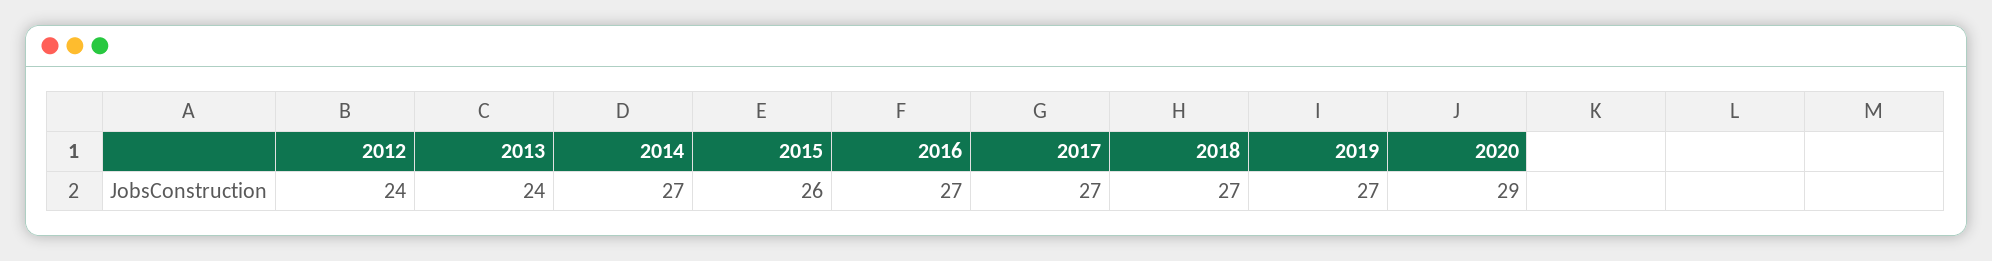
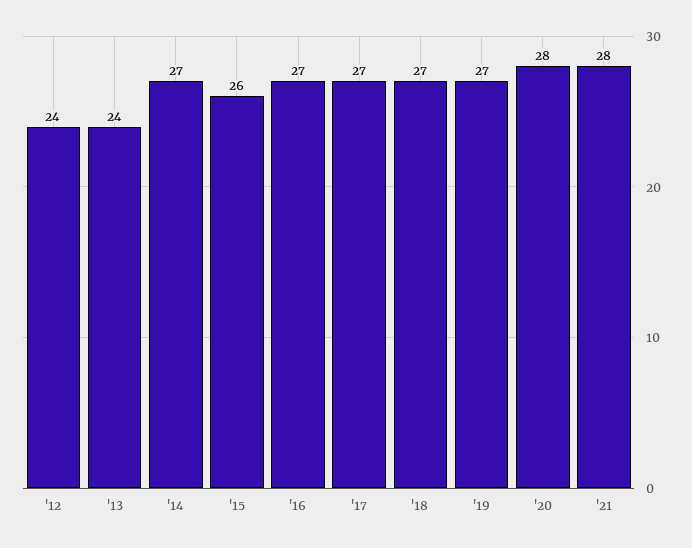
2020: 29 -> 28
'21: none -> 28

